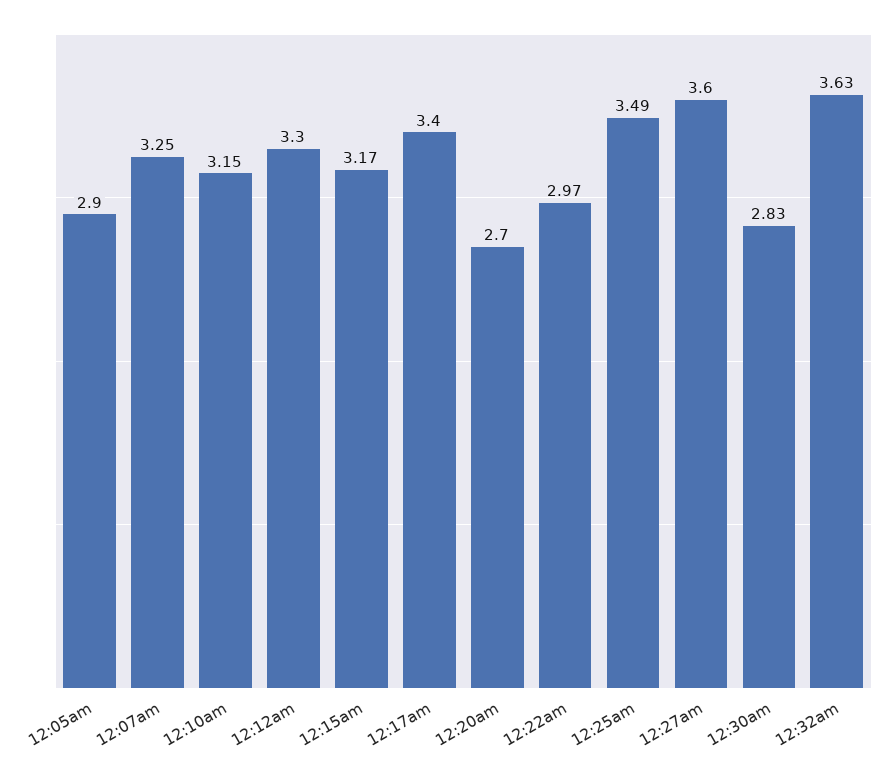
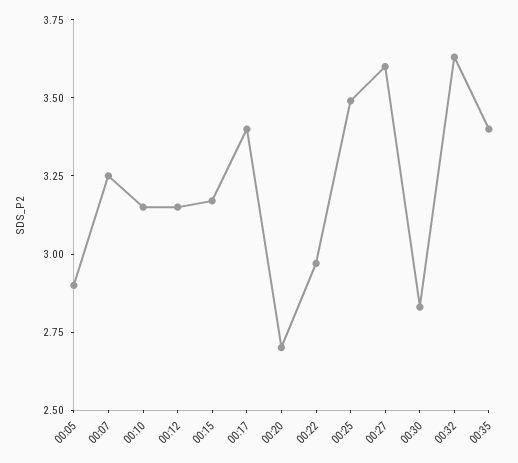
12:12am: 3.3 -> 3.15
00:35: none -> 3.4

